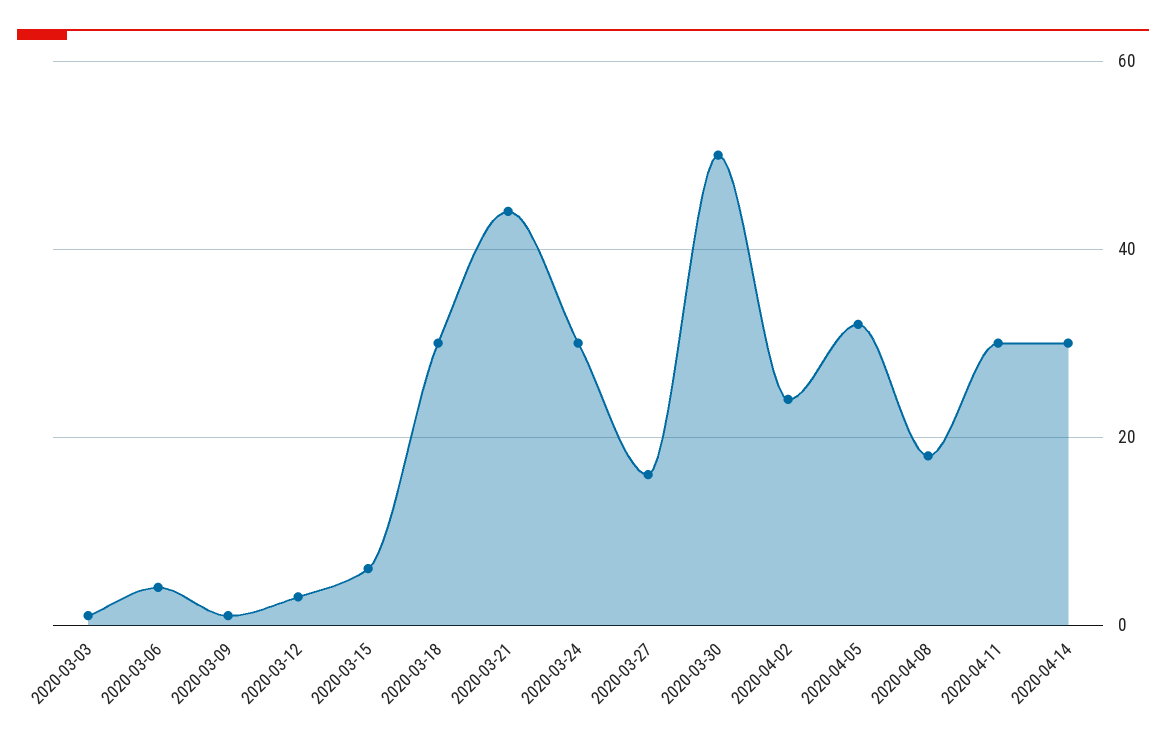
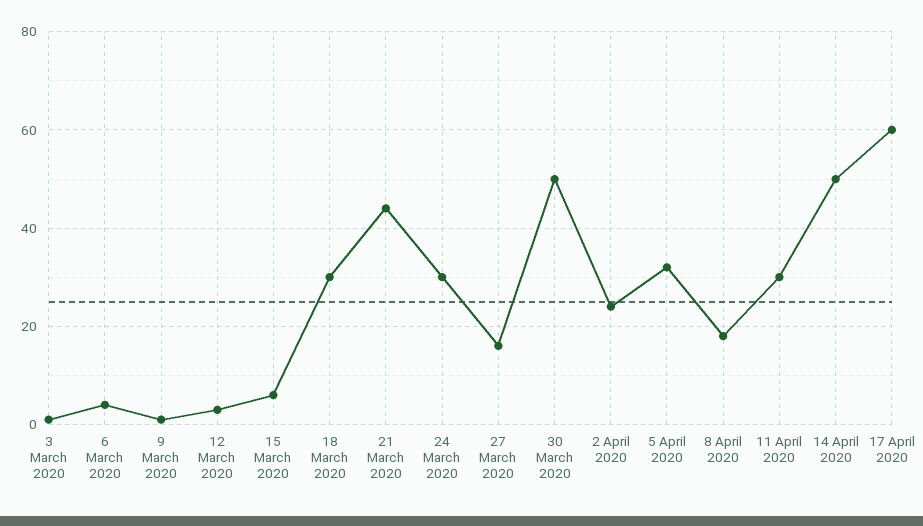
2020-04-14: 30 -> 50
17 April 2020: none -> 60

